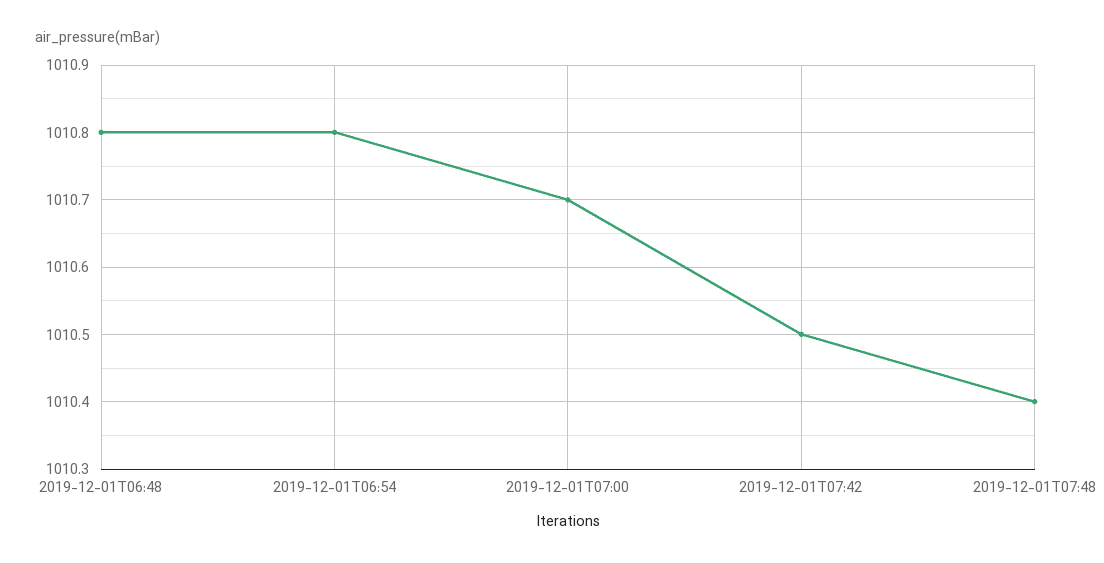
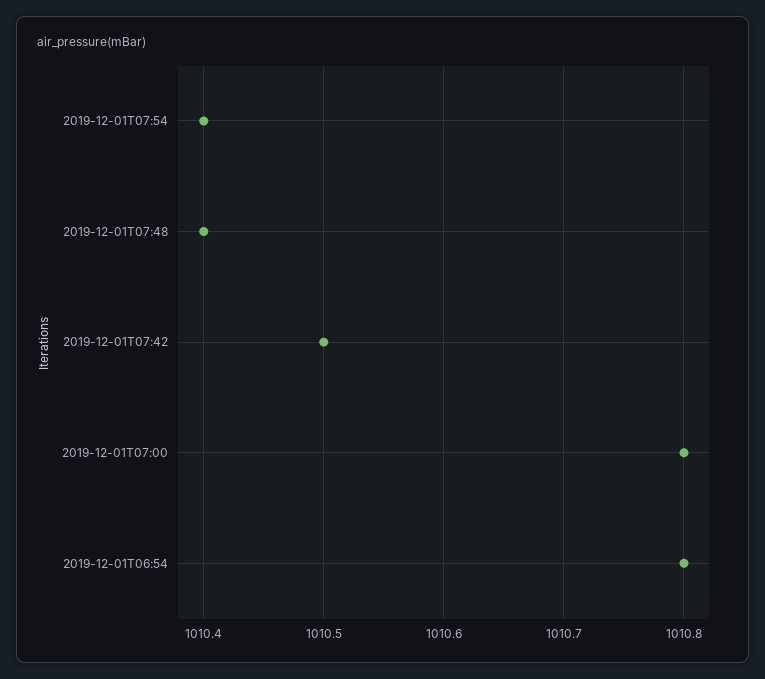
2019-12-01T06:48: 1010.8 -> none
2019-12-01T07:00: 1010.7 -> 1010.8
2019-12-01T07:54: none -> 1010.4

